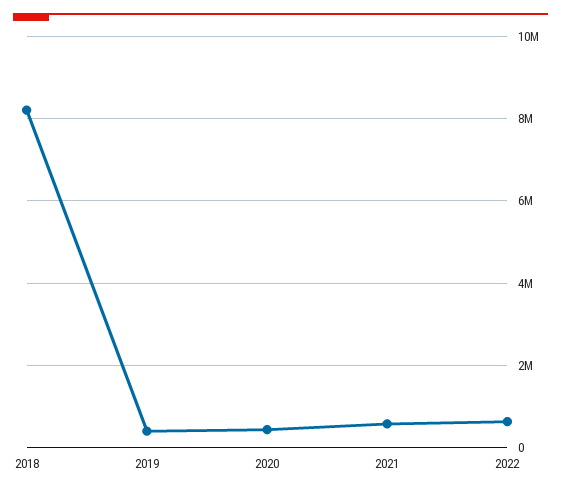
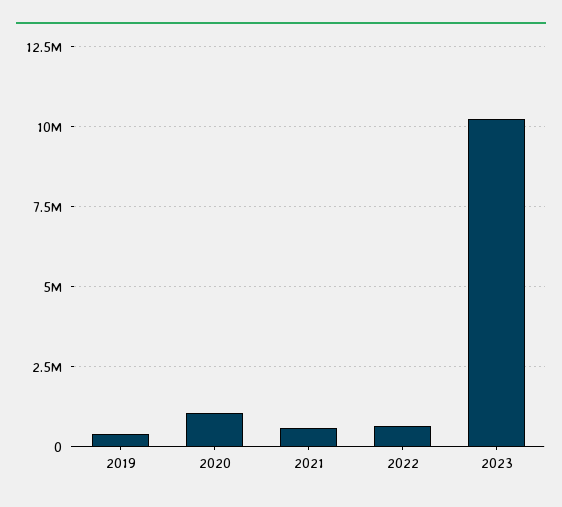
2018: 8200000 -> none
2020: 400000 -> 1000000
2023: none -> 10250000

